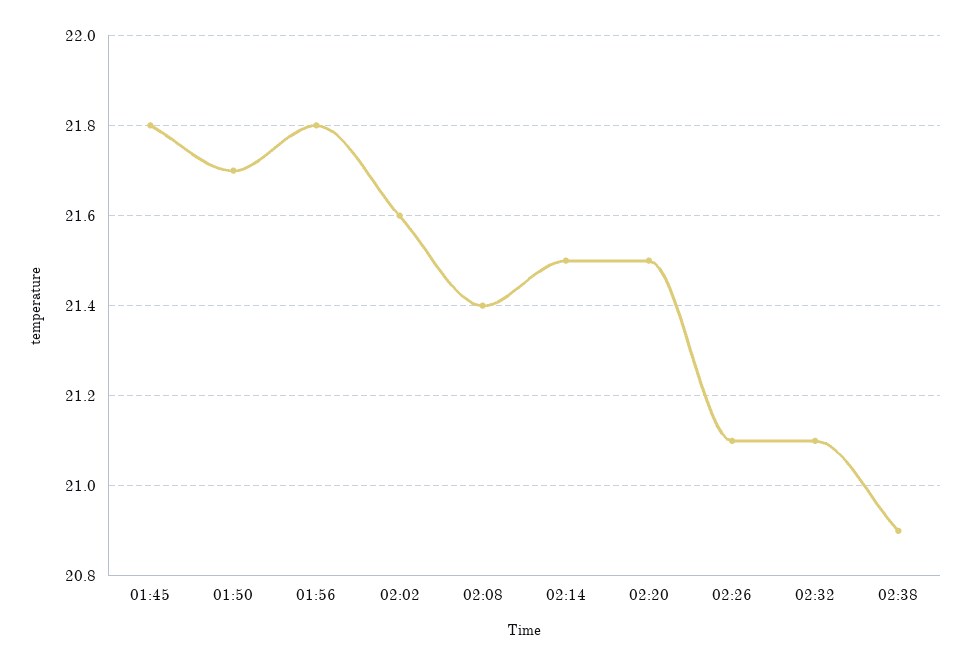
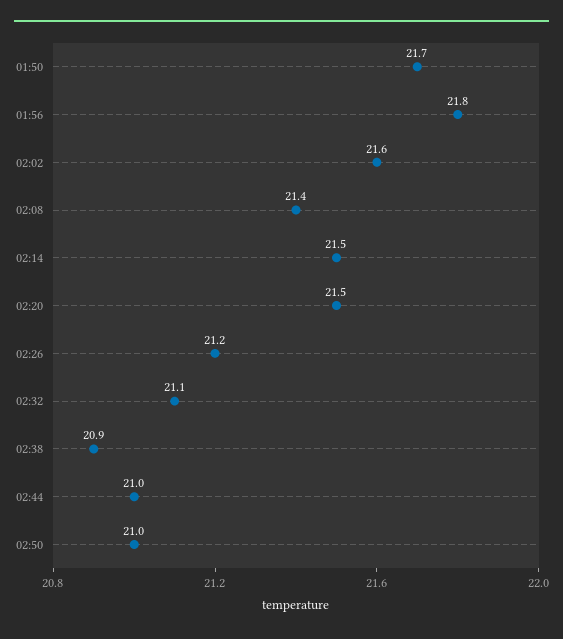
01:45: 21.8 -> none
02:26: 21.1 -> 21.2
02:44: none -> 21
02:50: none -> 21

